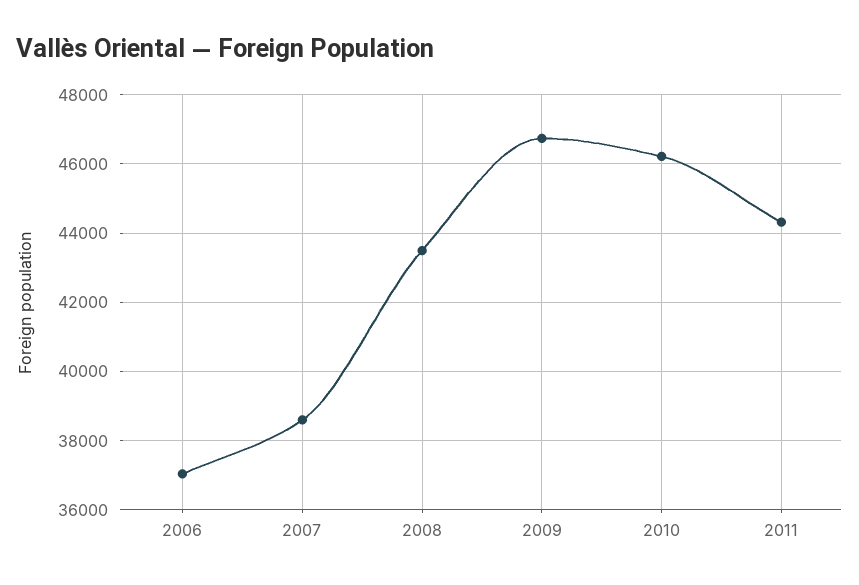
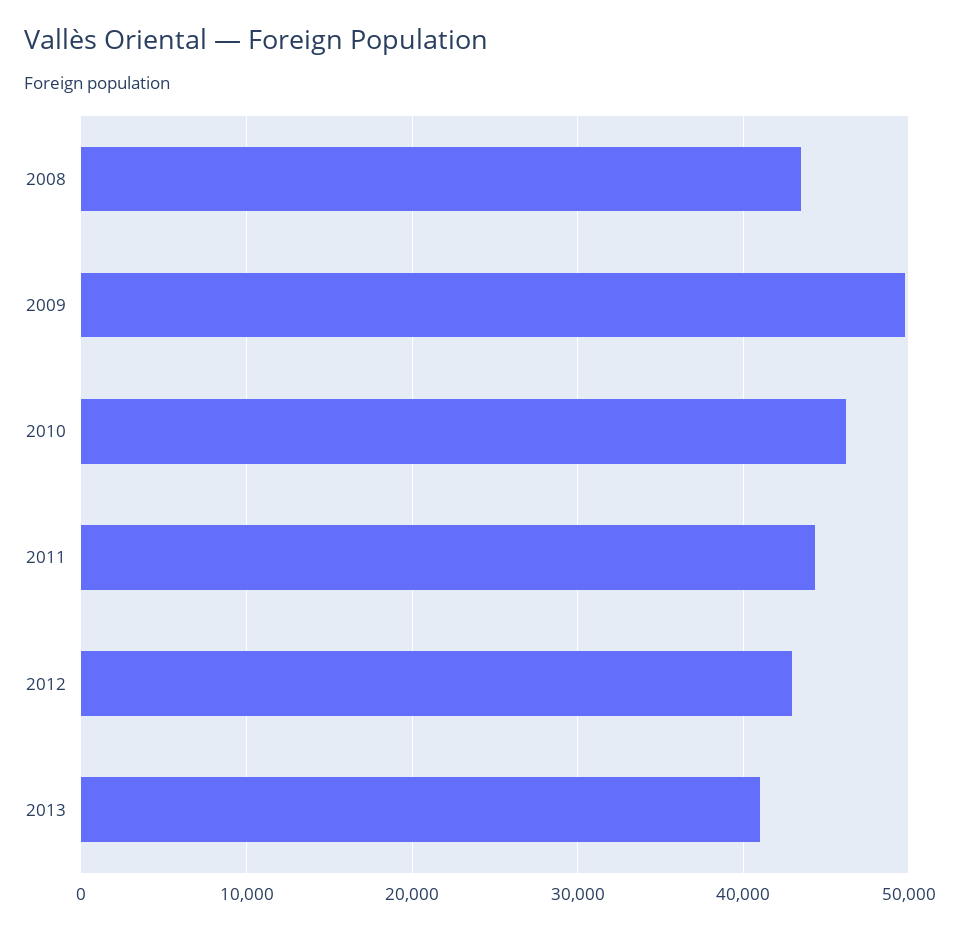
2006: 37000 -> none
2007: 38600 -> none
2009: 46800 -> 50000
2012: none -> 43000
2013: none -> 41000

